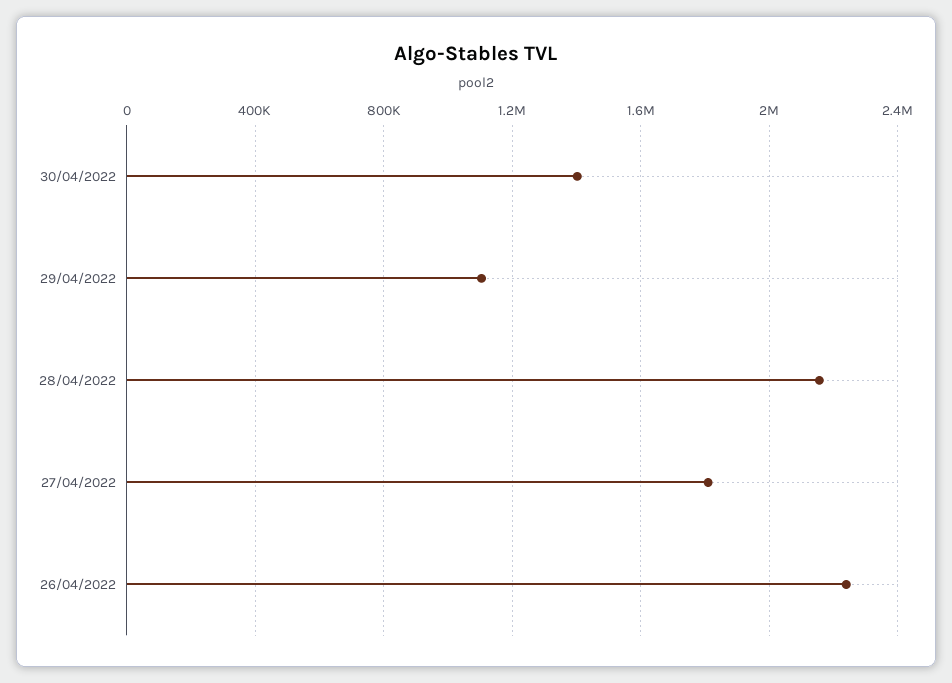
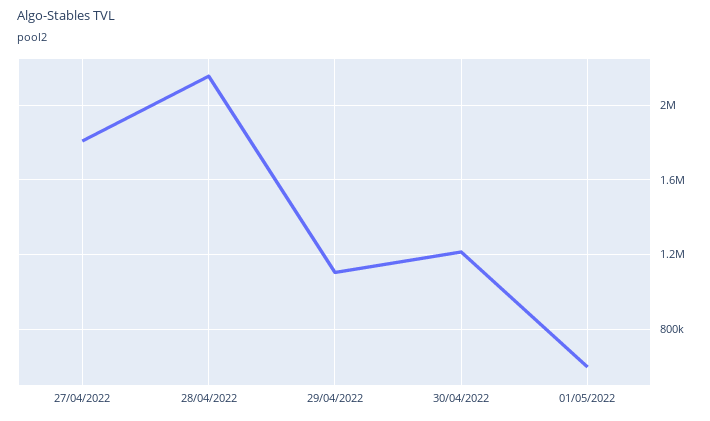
30/04/2022: 1400000 -> 1200000
26/04/2022: 2250000 -> none
01/05/2022: none -> 600000

